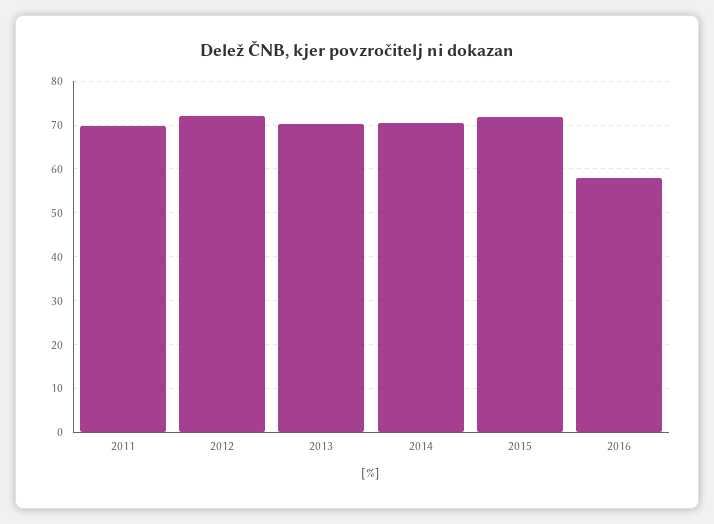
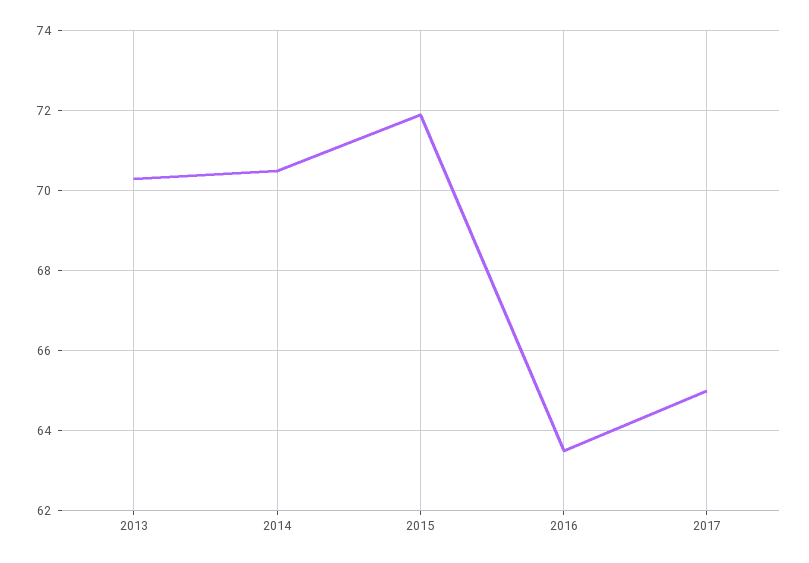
2011: 70 -> none
2012: 72 -> none
2016: 58 -> 63.5
2017: none -> 65

